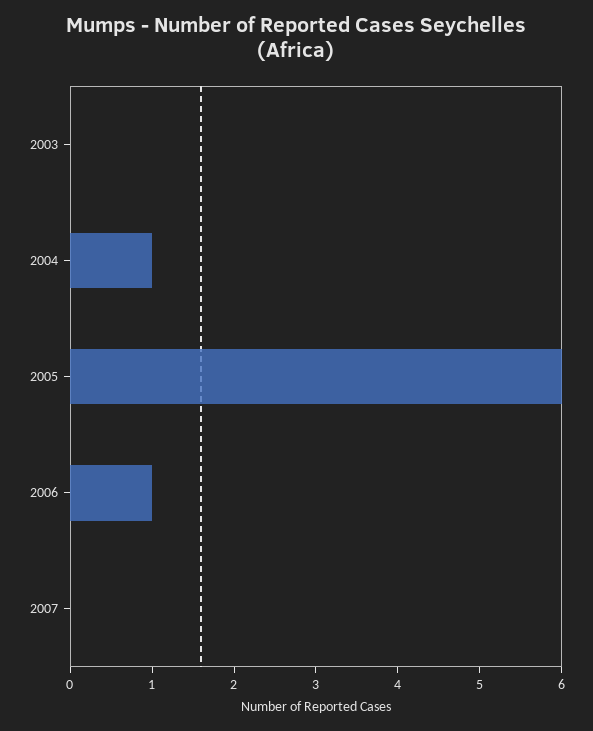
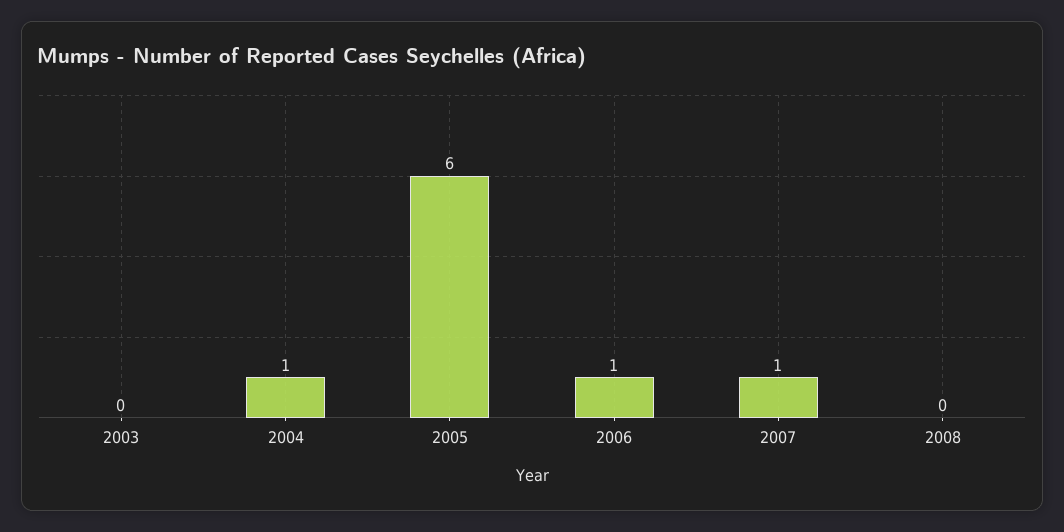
2007: 0 -> 1
2008: none -> 0

